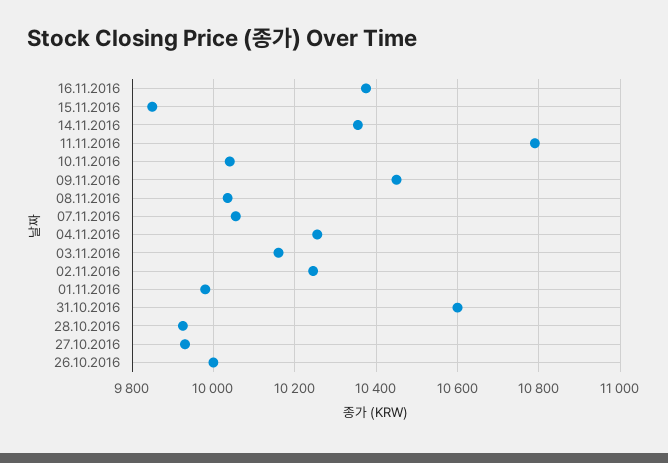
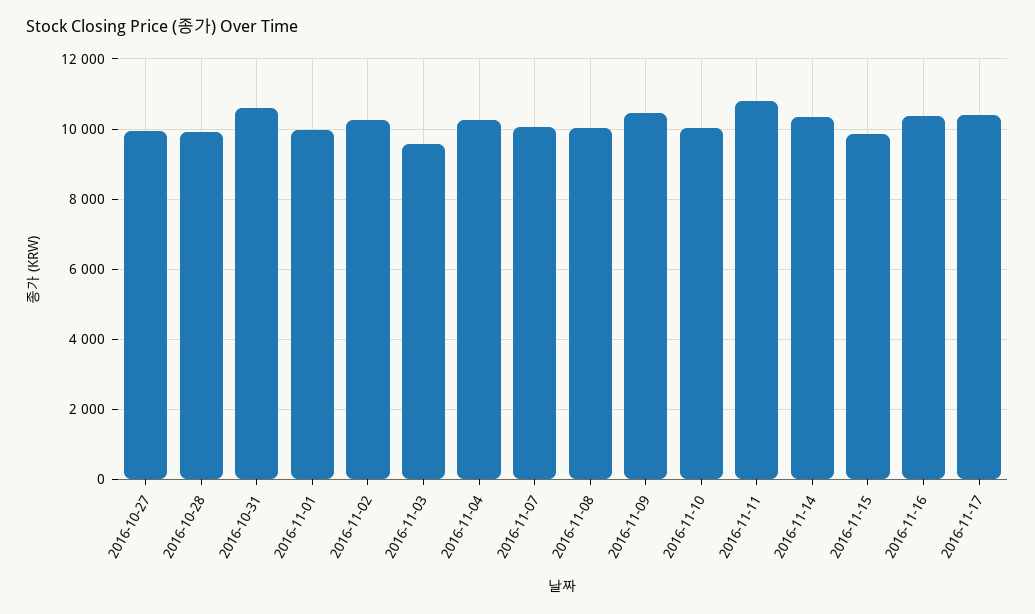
03.11.2016: 10160 -> 9600
26.10.2016: 10000 -> none
2016-11-17: none -> 10400

